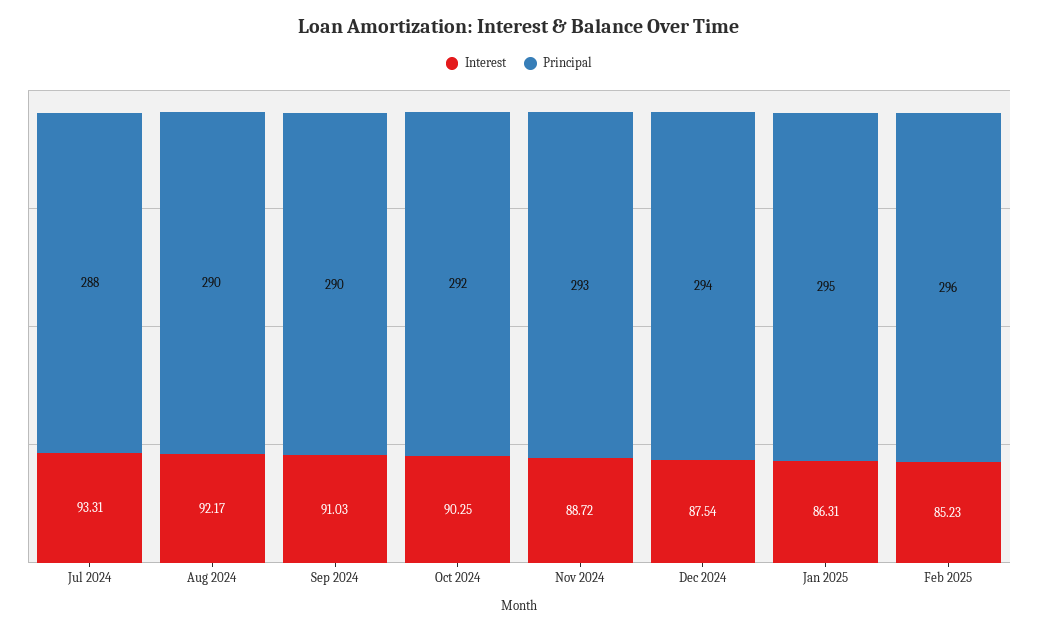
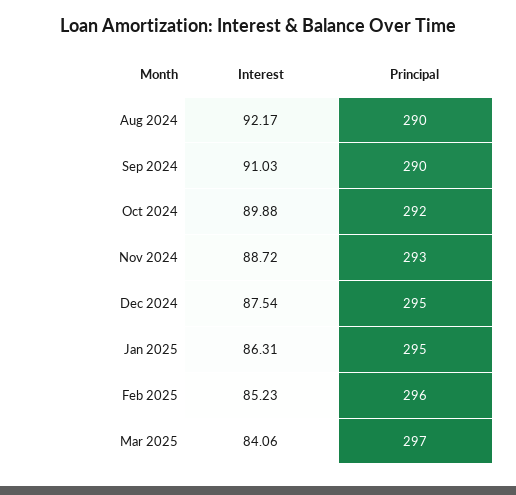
Interest, Jul 2024: 93.31 -> none
Principal, Jul 2024: 288 -> none
Interest, Oct 2024: 90.25 -> 89.88
Principal, Dec 2024: 294 -> 295
Interest, Mar 2025: none -> 84.06
Principal, Mar 2025: none -> 297

